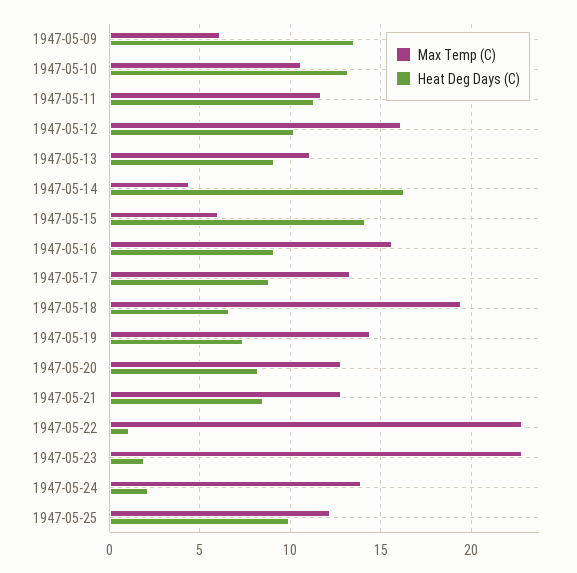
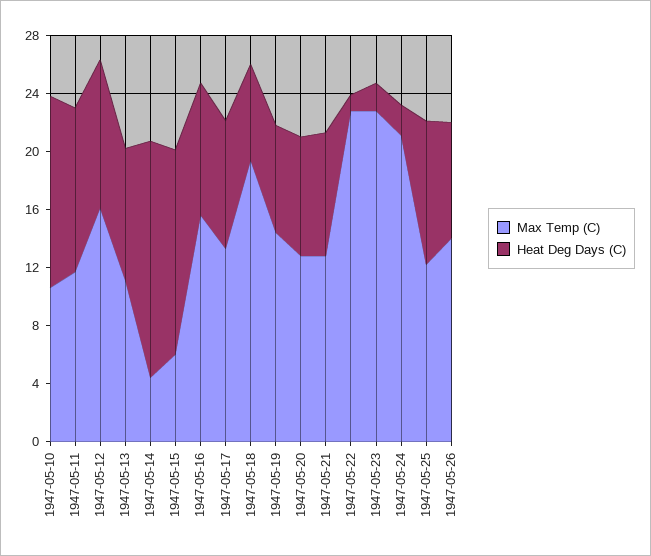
Max Temp (C), 1947-05-09: 6 -> none
Heat Deg Days (C), 1947-05-09: 13.5 -> none
Max Temp (C), 1947-05-24: 14 -> 21
Max Temp (C), 1947-05-26: none -> 14
Heat Deg Days (C), 1947-05-26: none -> 8

